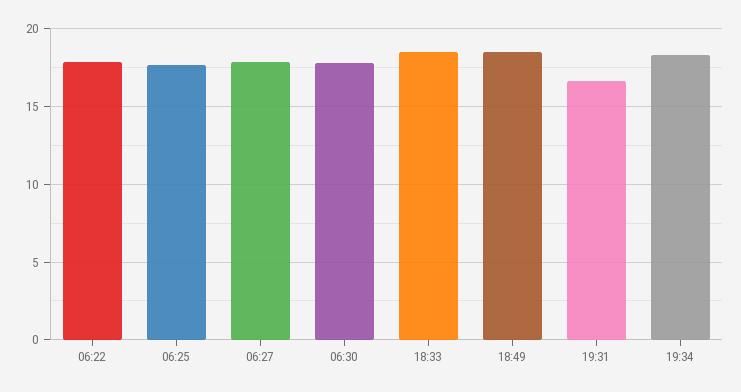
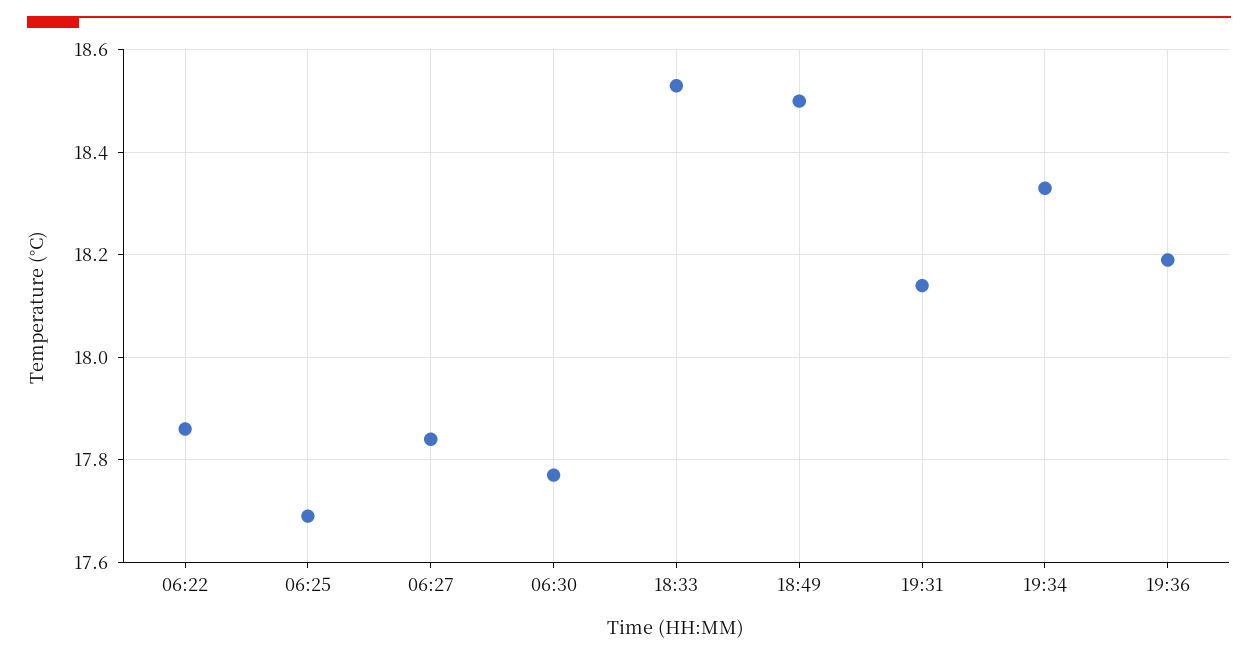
19:31: 16.5 -> 18.15
19:36: none -> 18.2

